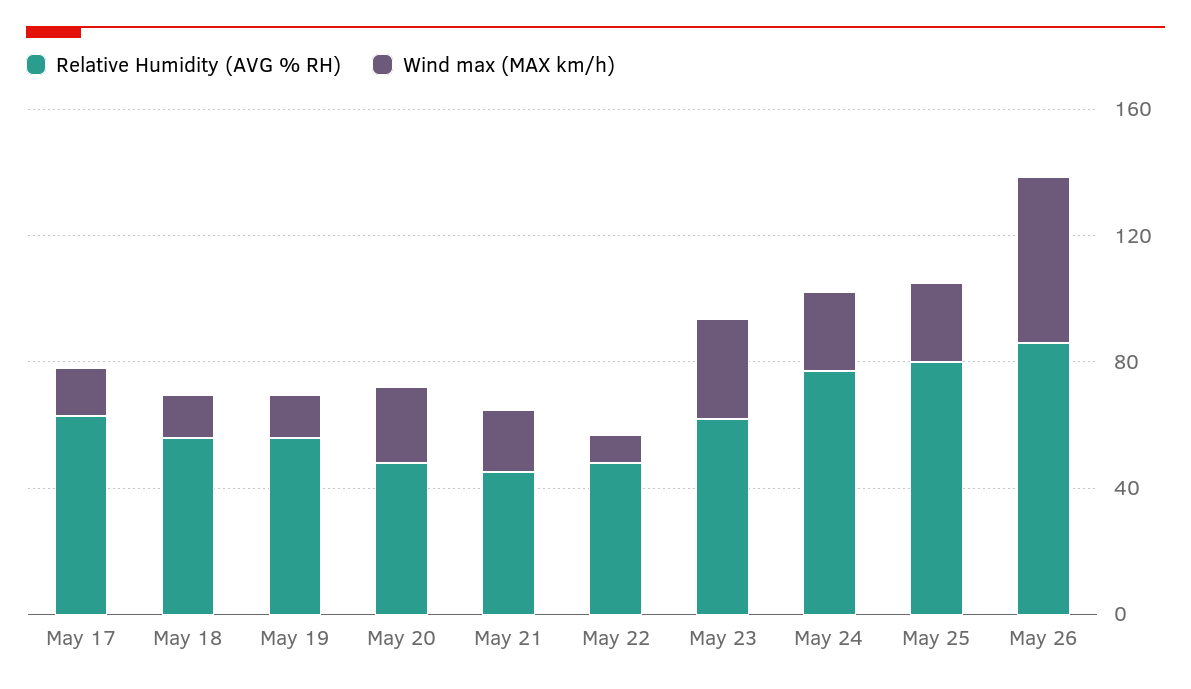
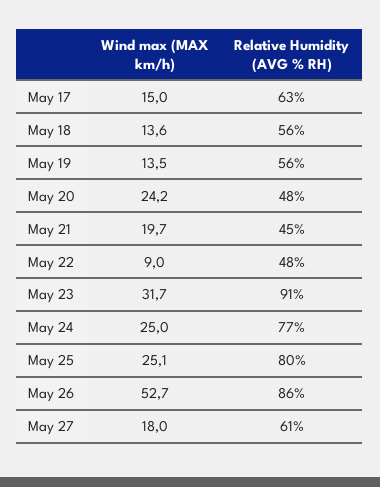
Relative Humidity (AVG % RH), May 23: 60 -> 91
Wind max (MAX km/h), May 27: none -> 18
Relative Humidity (AVG % RH), May 27: none -> 61

